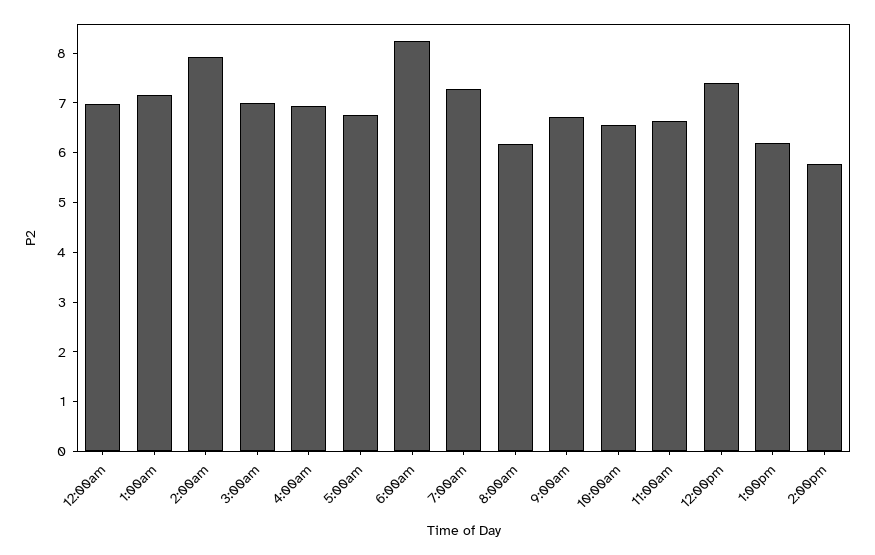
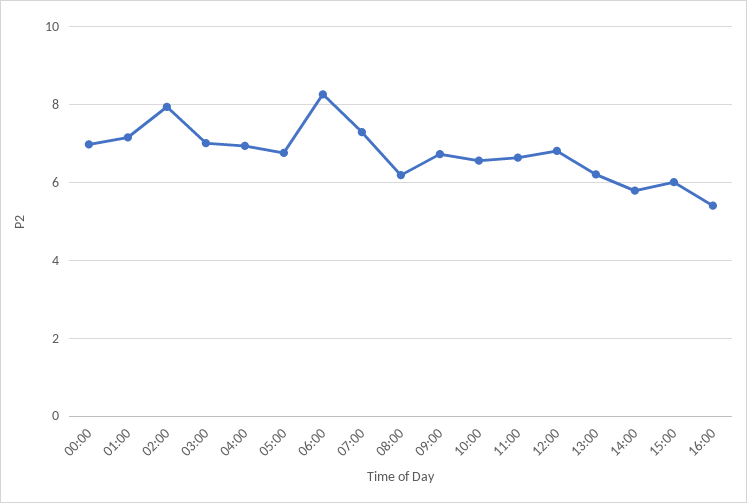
12:00pm: 7.4 -> 6.8
15:00: none -> 6
16:00: none -> 5.4

